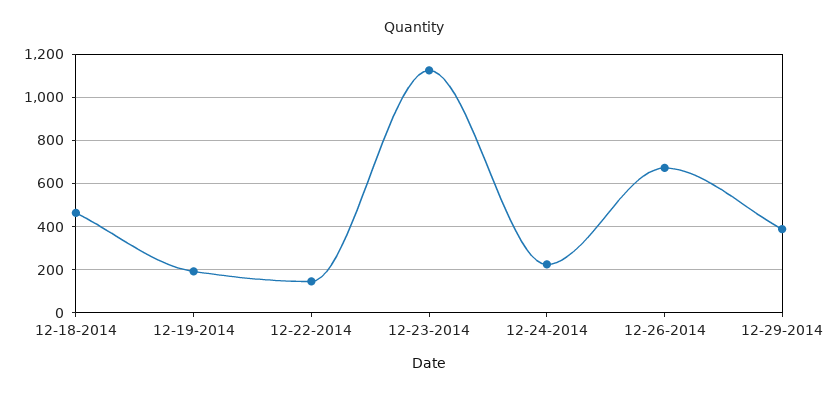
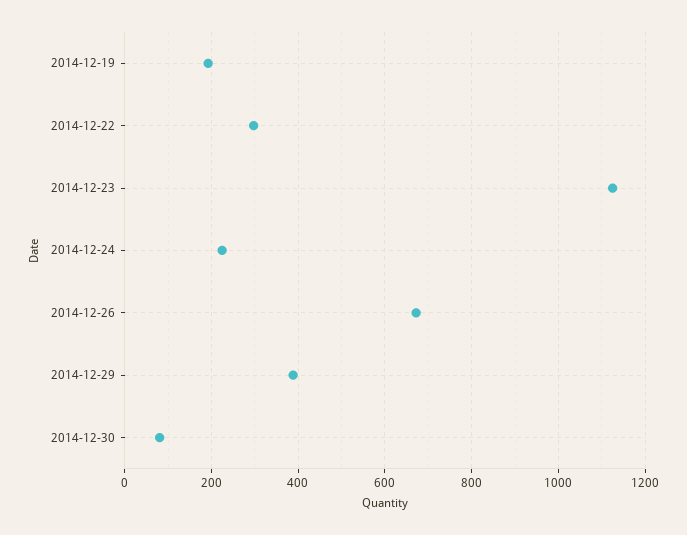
12-18-2014: 450 -> none
12-22-2014: 150 -> 300
2014-12-30: none -> 80

